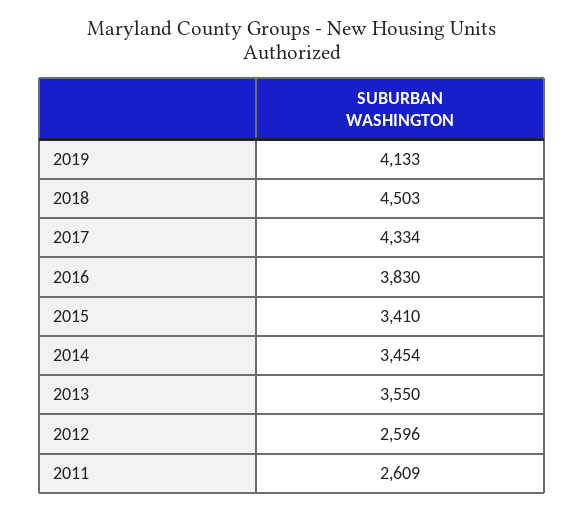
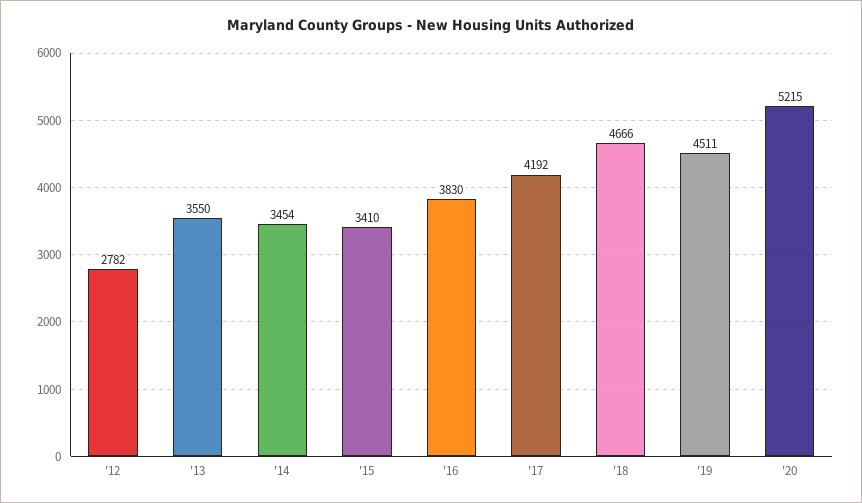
2019: 4133 -> 4511
2018: 4503 -> 4666
2017: 4334 -> 4192
2012: 2596 -> 2782
2011: 2609 -> none
'20: none -> 5215

